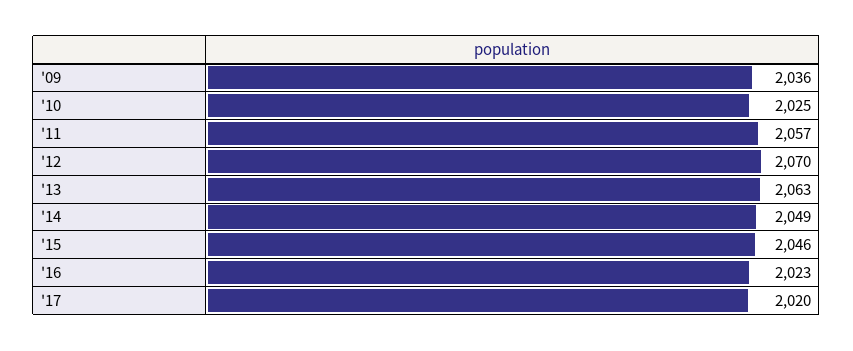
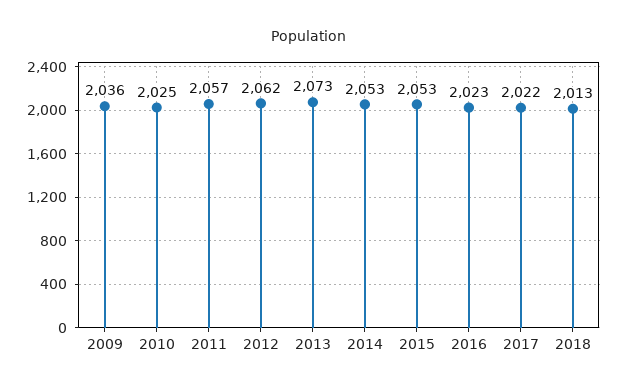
'12: 2070 -> 2062
'13: 2063 -> 2073
'14: 2049 -> 2053
'15: 2046 -> 2053
'17: 2020 -> 2022
2018: none -> 2013

